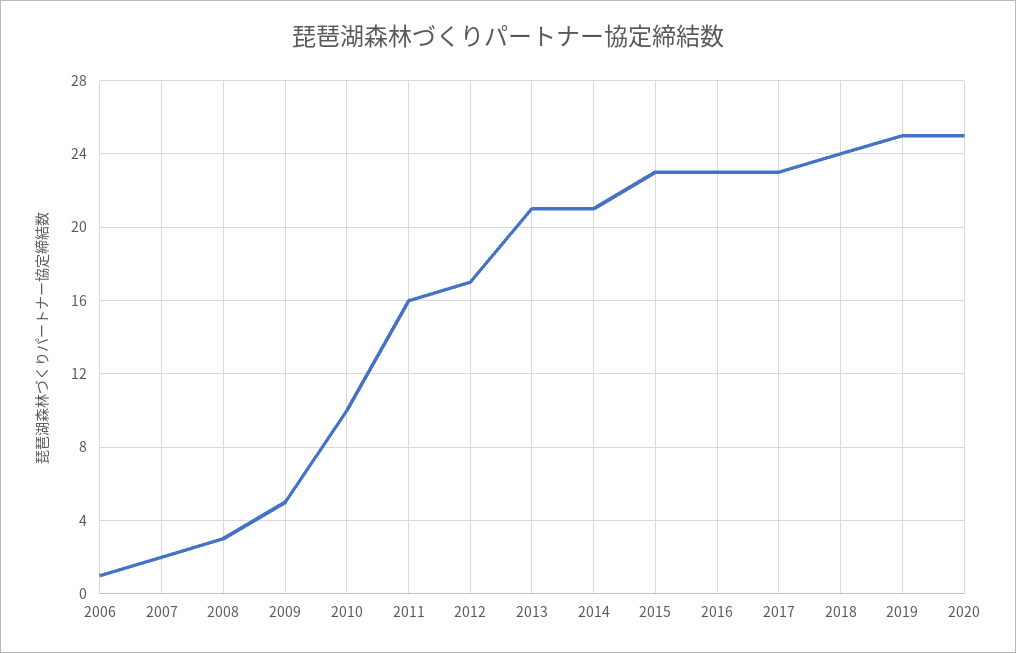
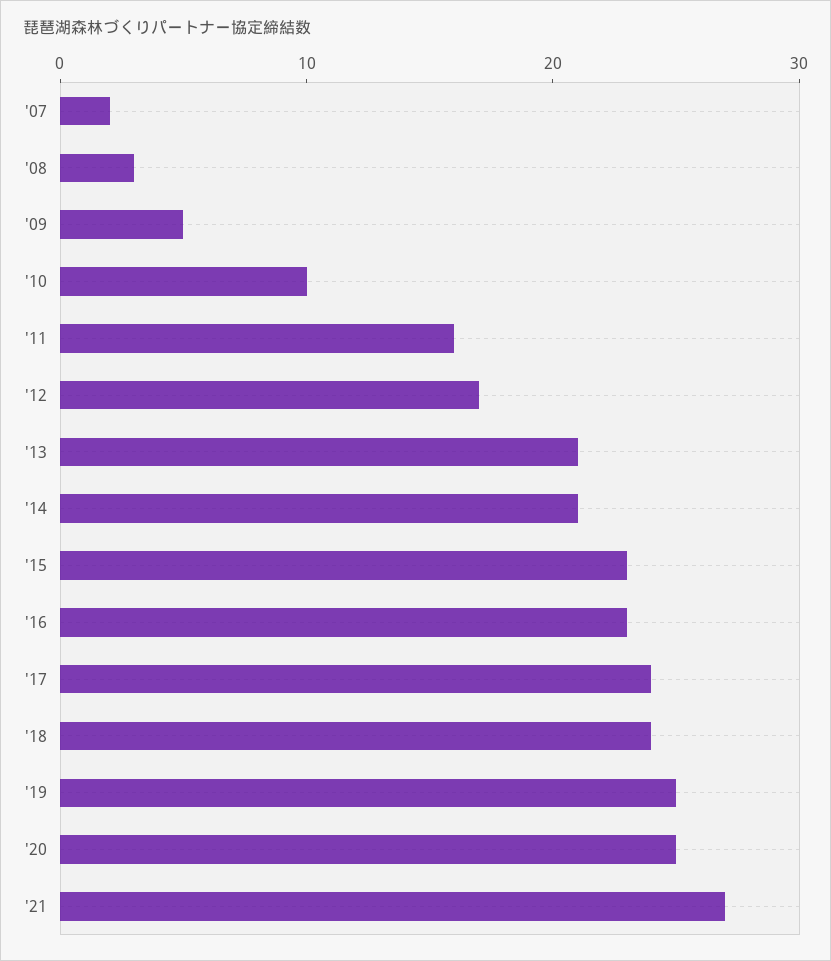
2006: 1 -> none
2017: 23 -> 24
'21: none -> 27

